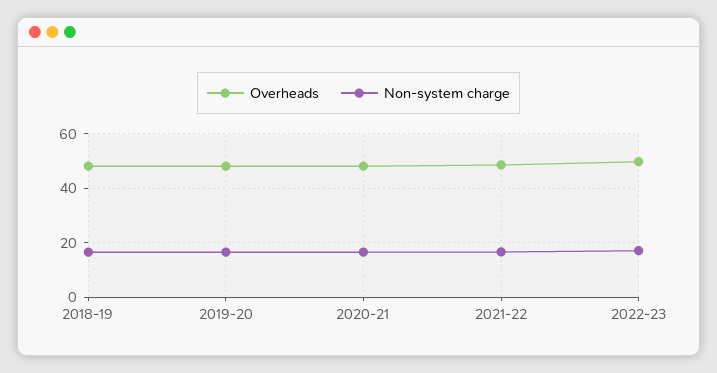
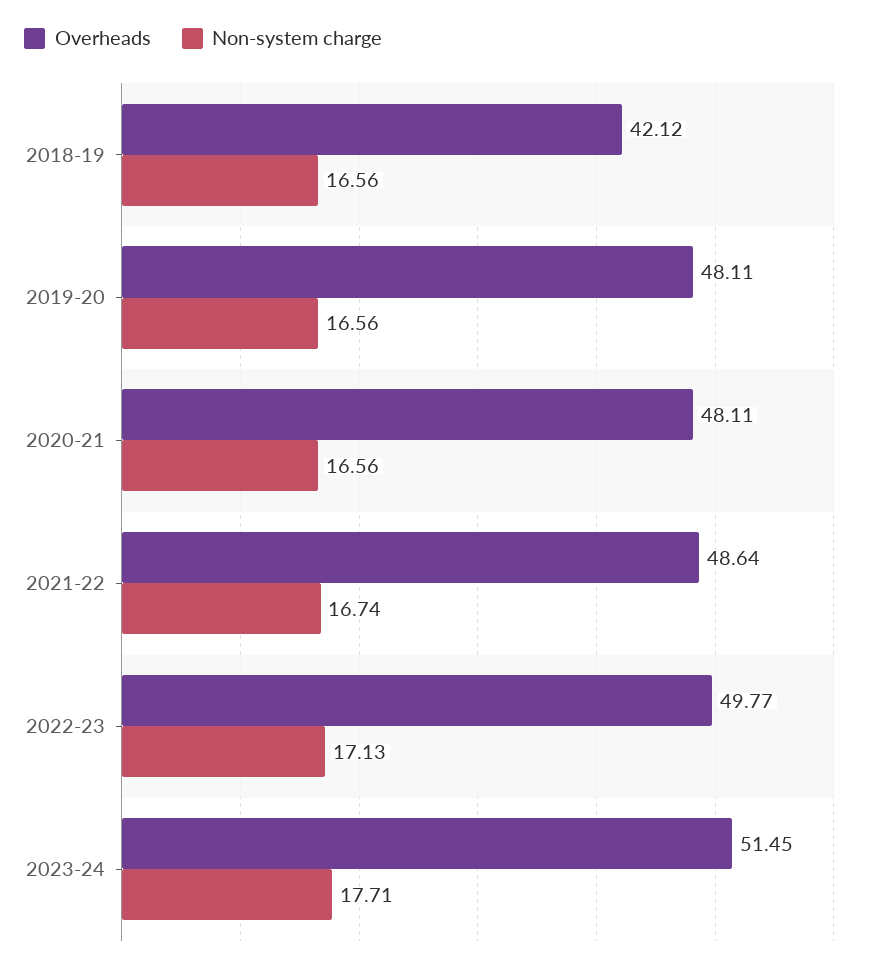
Overheads, 2018-19: 47.5 -> 42.12
Overheads, 2023-24: none -> 51.45
Non-system charge, 2023-24: none -> 17.71

